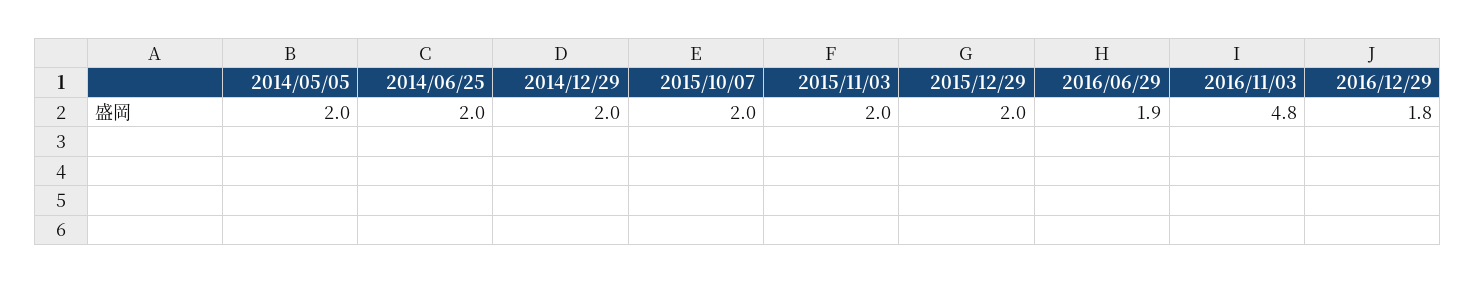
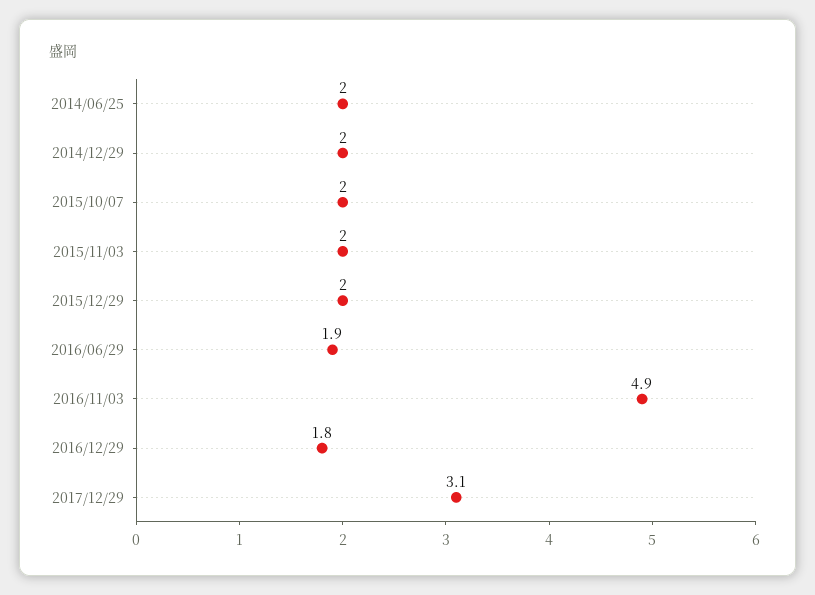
2014/05/05: 2 -> none
2016/11/03: 4.8 -> 4.9
2017/12/29: none -> 3.1

